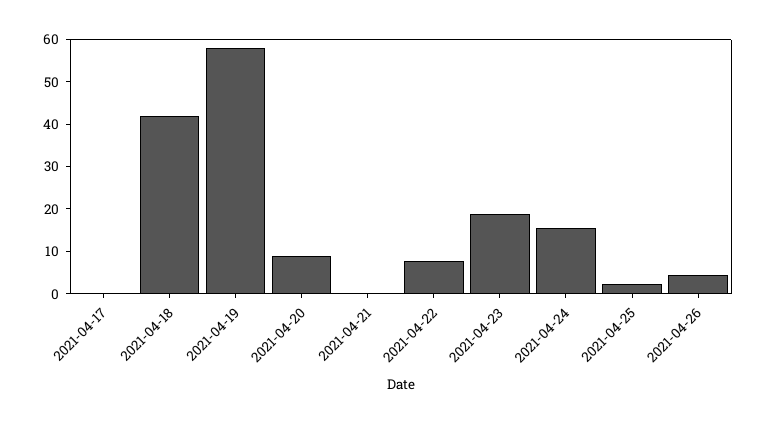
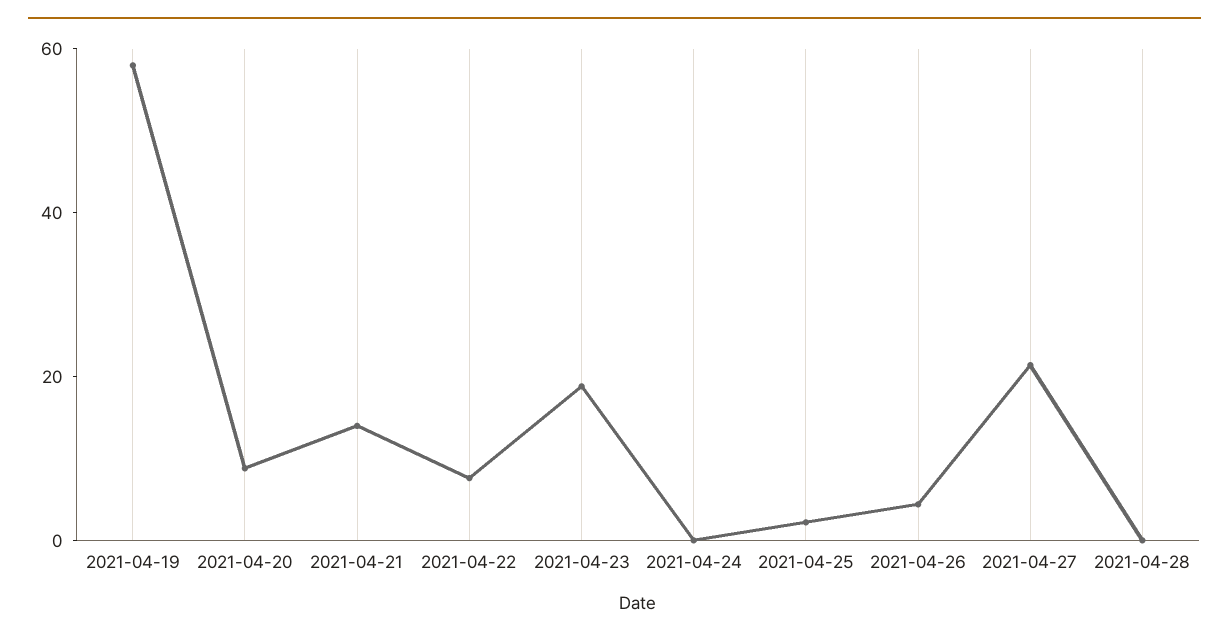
2021-04-17: 0 -> none
2021-04-18: 42 -> none
2021-04-21: 0 -> 15
2021-04-24: 16 -> 0
2021-04-27: none -> 20
2021-04-28: none -> 0

